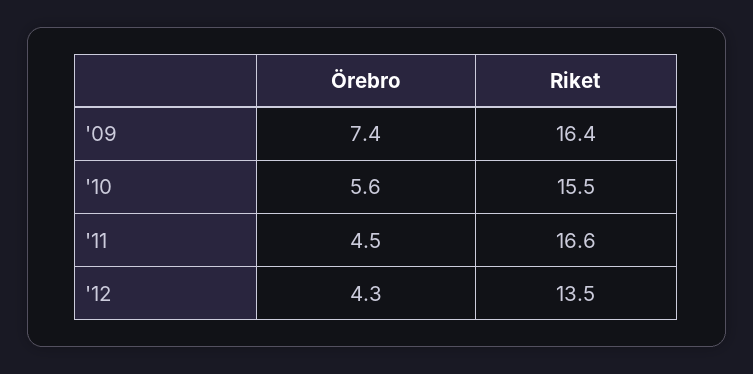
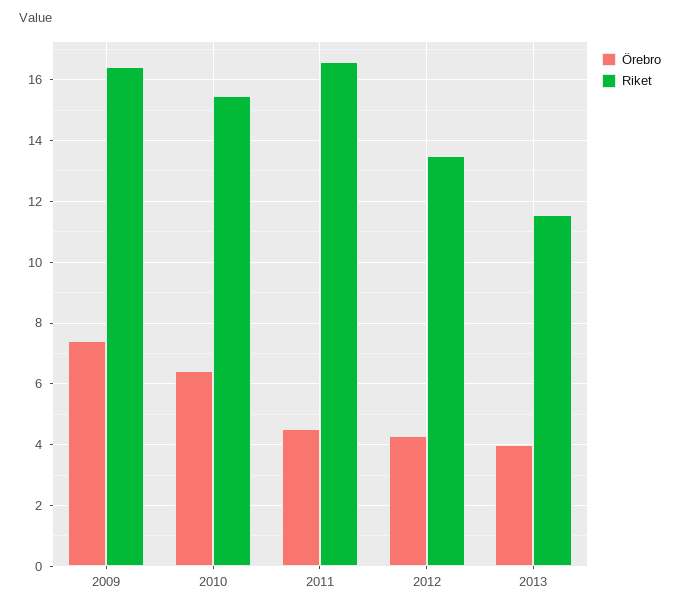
Örebro, '10: 5.6 -> 6.4
Örebro, 2013: none -> 4
Riket, 2013: none -> 11.6

